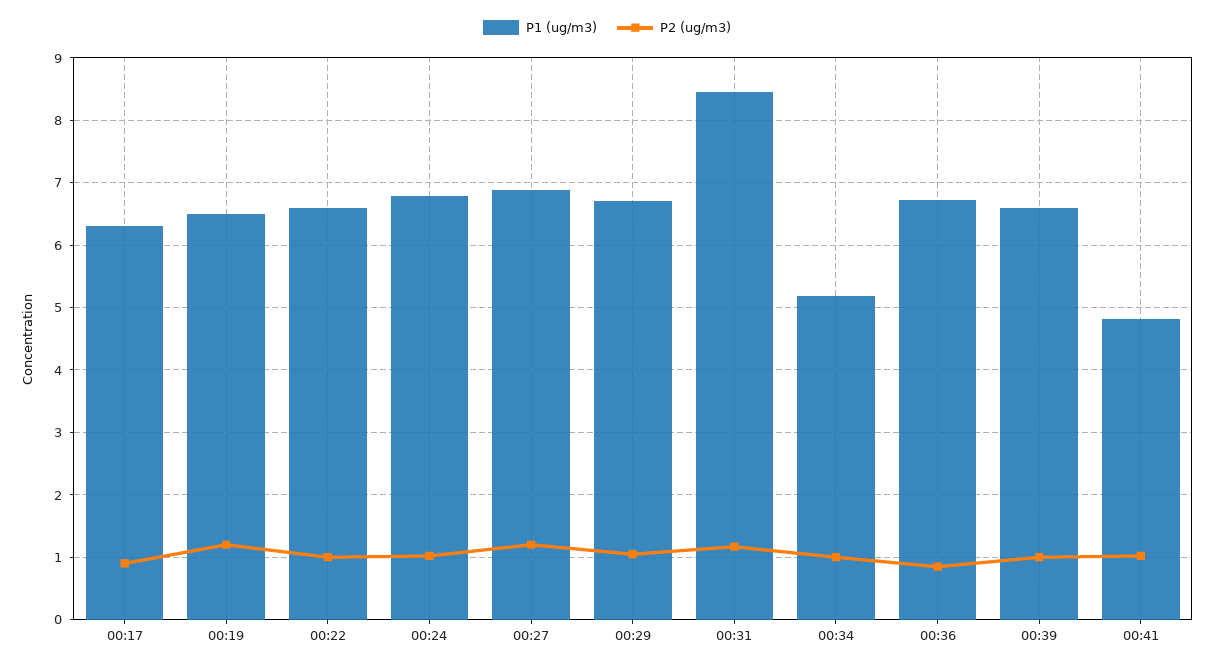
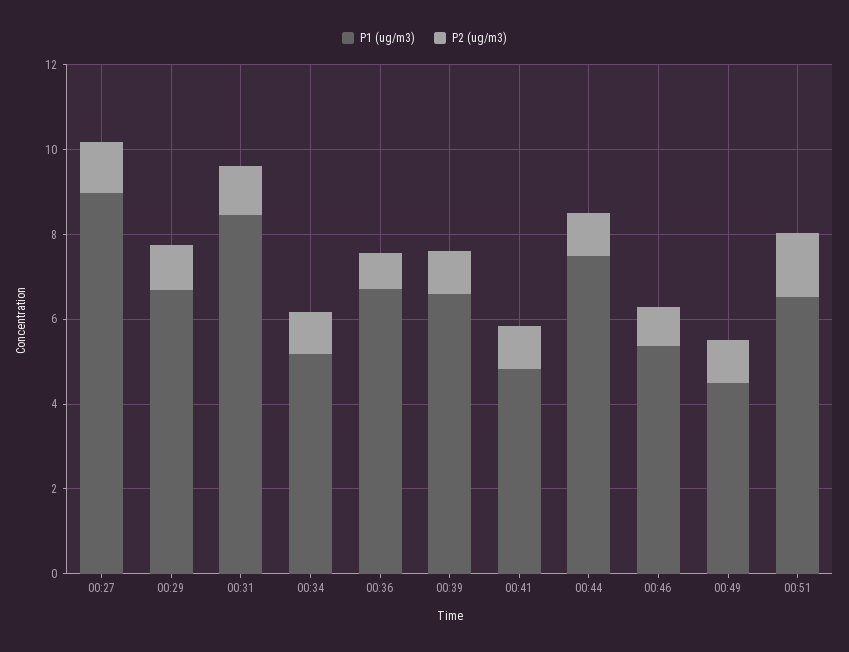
P1 (ug/m3), 00:17: 6.3 -> none
P2 (ug/m3), 00:17: 0.9 -> none
P1 (ug/m3), 00:19: 6.5 -> none
P2 (ug/m3), 00:19: 1.2 -> none
P1 (ug/m3), 00:22: 6.6 -> none
P2 (ug/m3), 00:22: 1 -> none
P1 (ug/m3), 00:24: 6.8 -> none
P2 (ug/m3), 00:24: 1 -> none
P1 (ug/m3), 00:27: 6.9 -> 9
P1 (ug/m3), 00:44: none -> 7.5
P2 (ug/m3), 00:44: none -> 1
P1 (ug/m3), 00:46: none -> 5.5
P2 (ug/m3), 00:46: none -> 1
P1 (ug/m3), 00:49: none -> 4.5
P2 (ug/m3), 00:49: none -> 1
P1 (ug/m3), 00:51: none -> 6.5
P2 (ug/m3), 00:51: none -> 1.5

